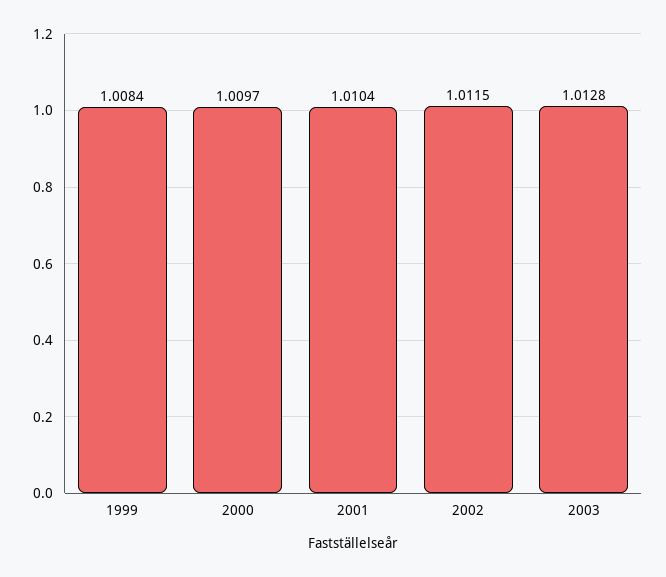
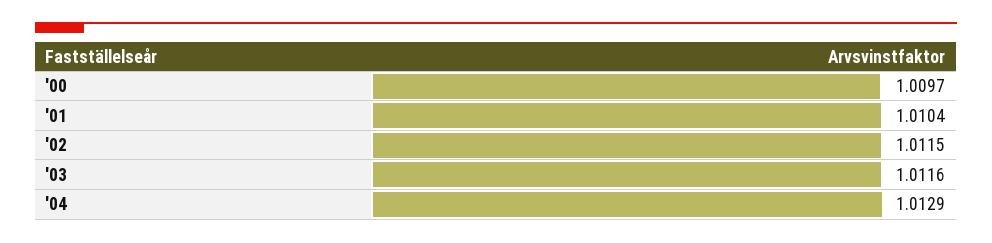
1999: 1.0084 -> none
2003: 1.0128 -> 1.0116
'04: none -> 1.0129

